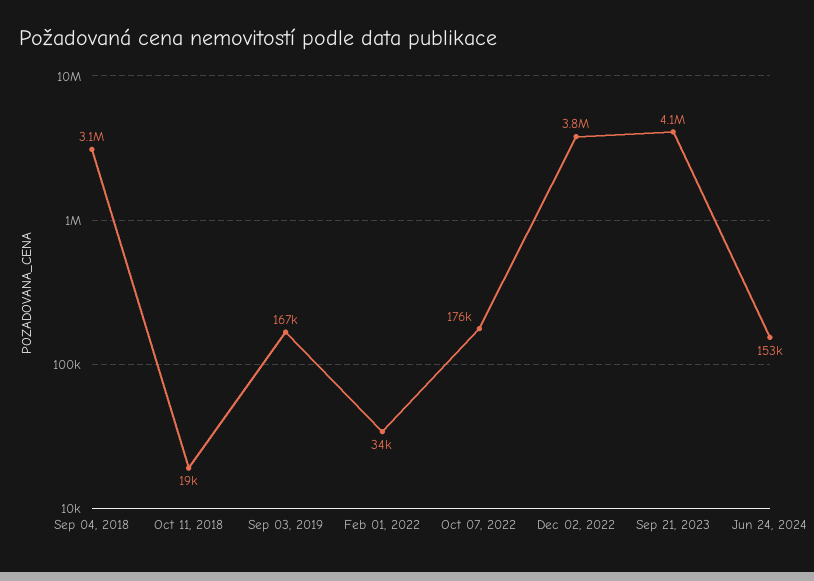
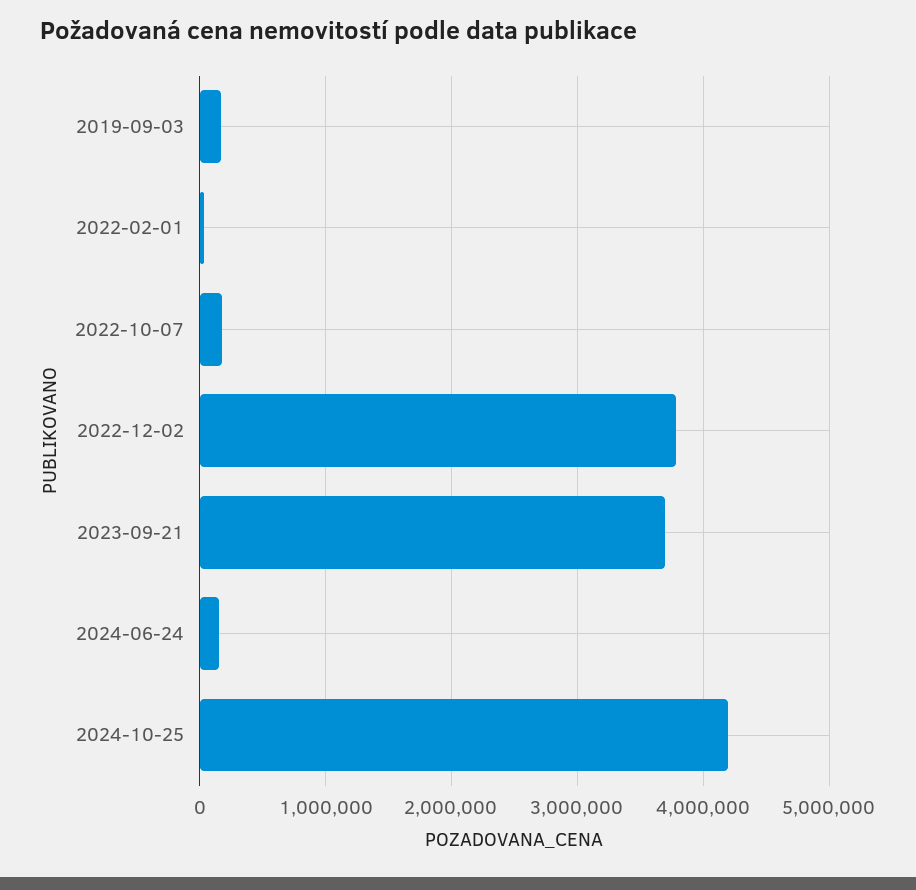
Sep 04, 2018: 3100000 -> none
Oct 11, 2018: 19000 -> none
Sep 21, 2023: 4100000 -> 3700000
2024-10-25: none -> 4200000

